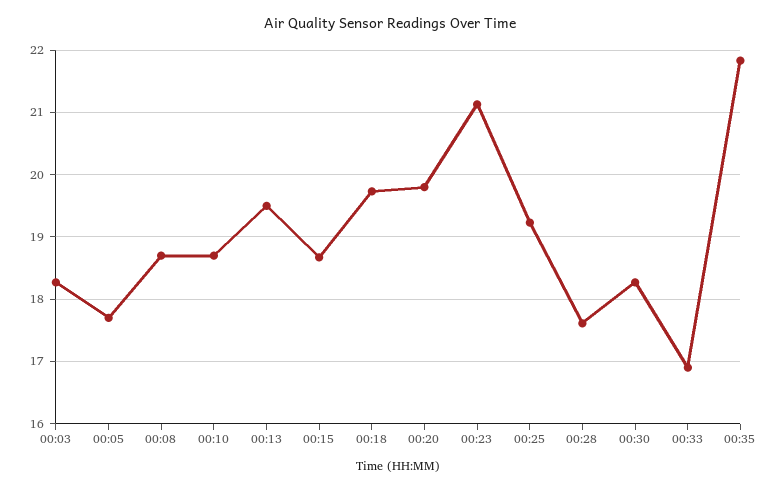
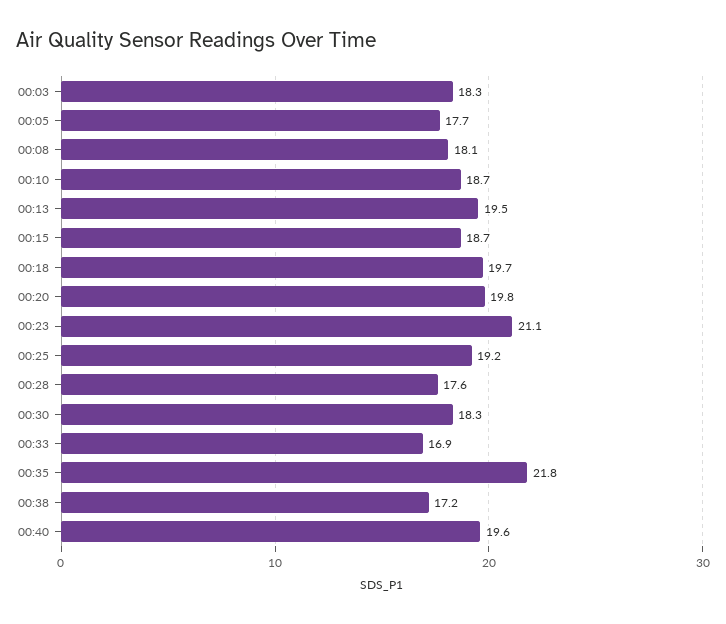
00:08: 18.7 -> 18.1
00:38: none -> 17.2
00:40: none -> 19.6

